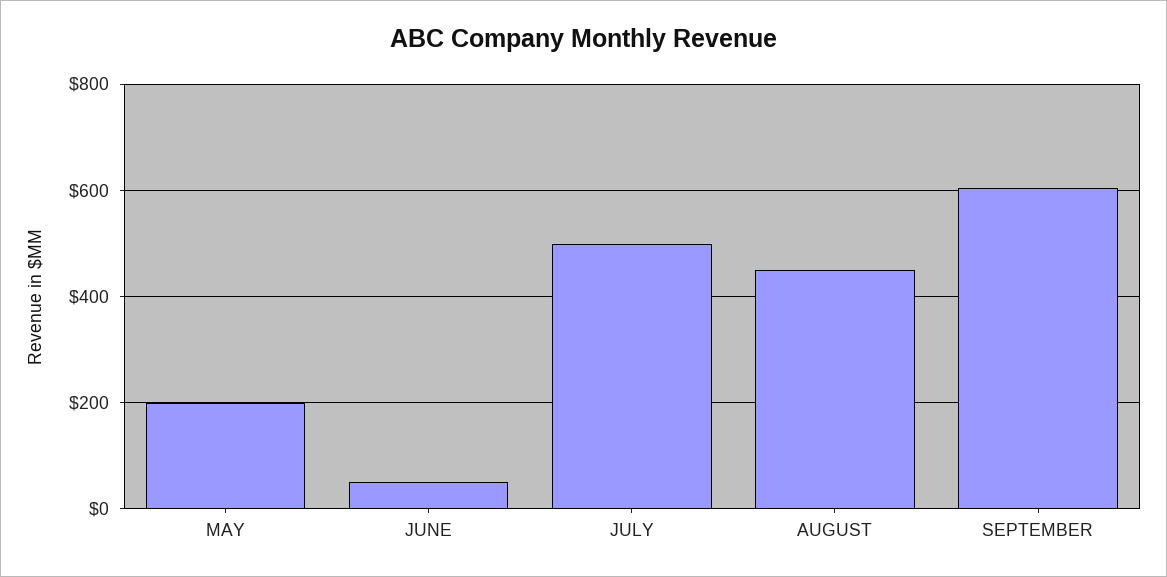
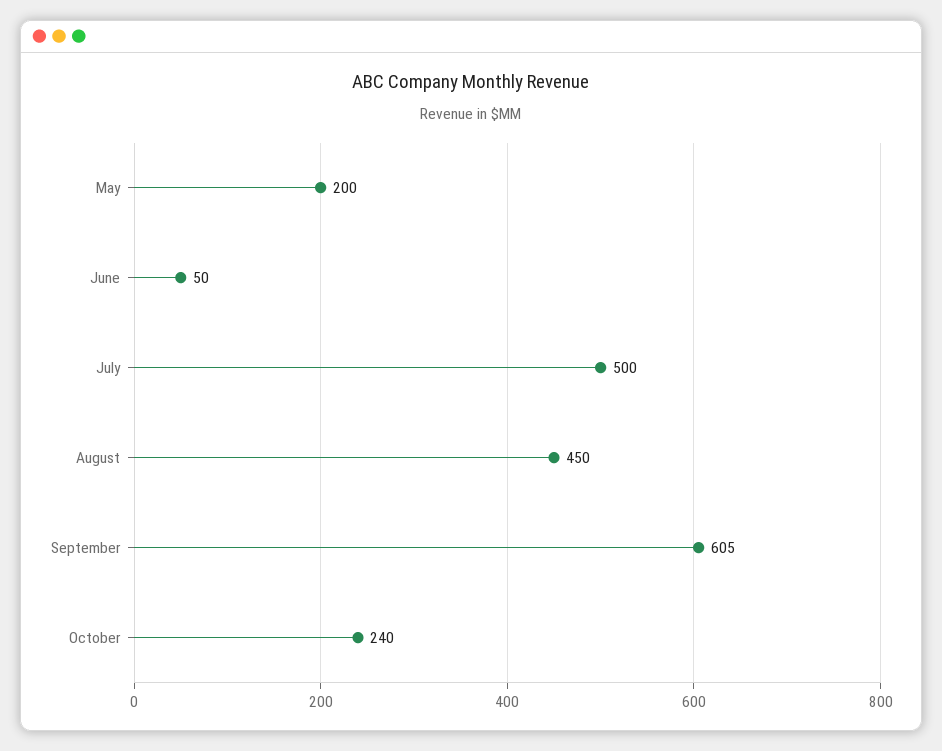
October: none -> 240

